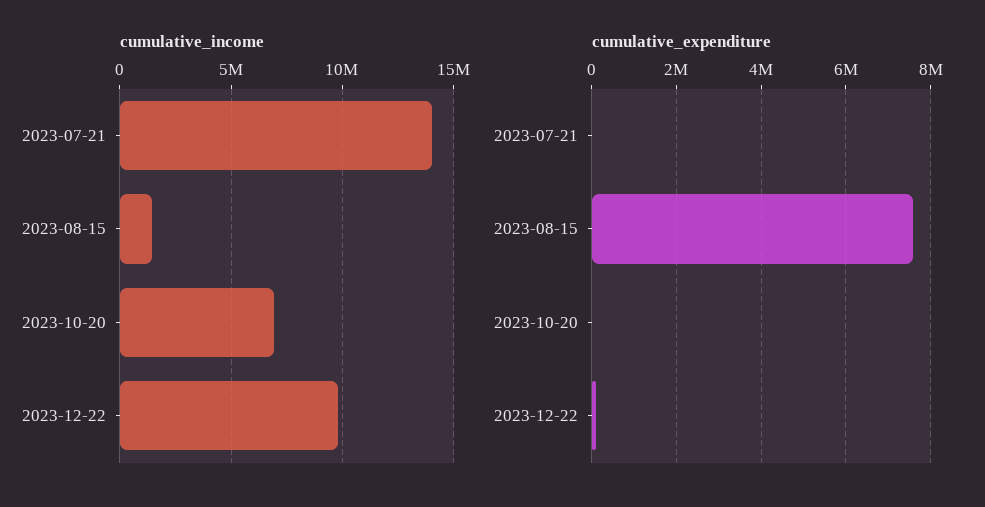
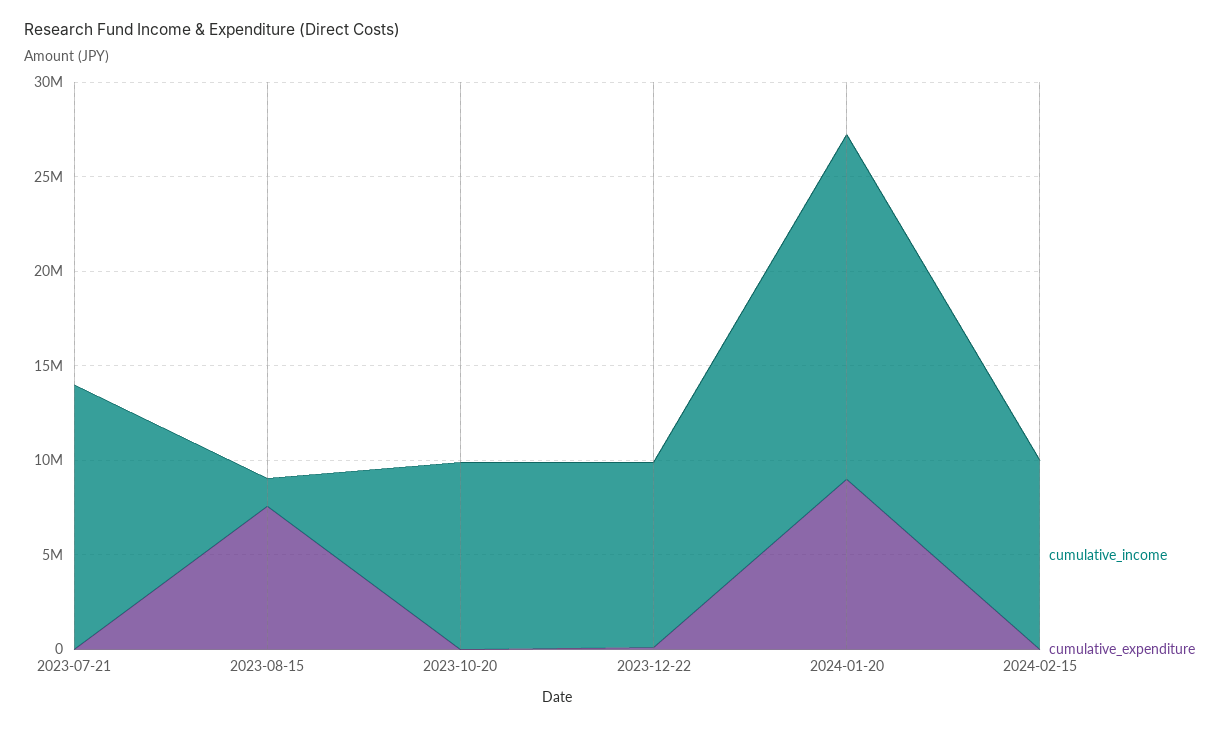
cumulative_income, 2023-10-20: 7000000 -> 10000000
cumulative_income, 2024-01-20: none -> 18000000
cumulative_expenditure, 2024-01-20: none -> 9000000
cumulative_income, 2024-02-15: none -> 10000000
cumulative_expenditure, 2024-02-15: none -> 0

